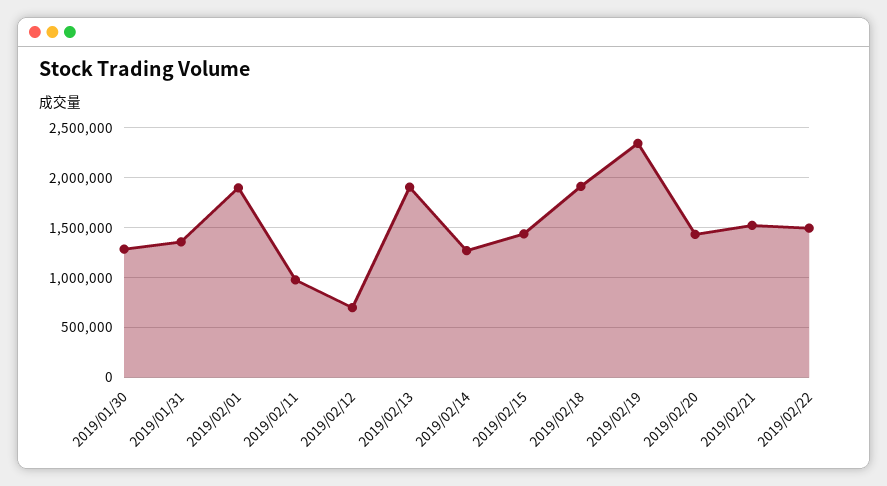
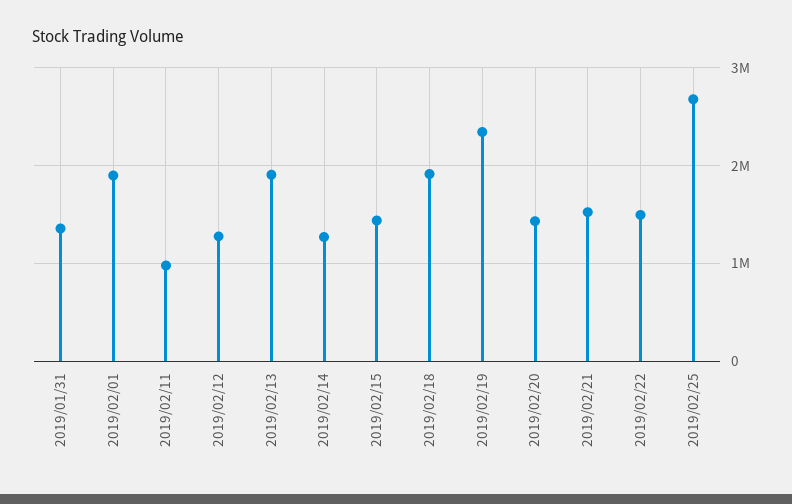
2019/01/30: 1300000 -> none
2019/02/12: 700000 -> 1300000
2019/02/25: none -> 2700000

